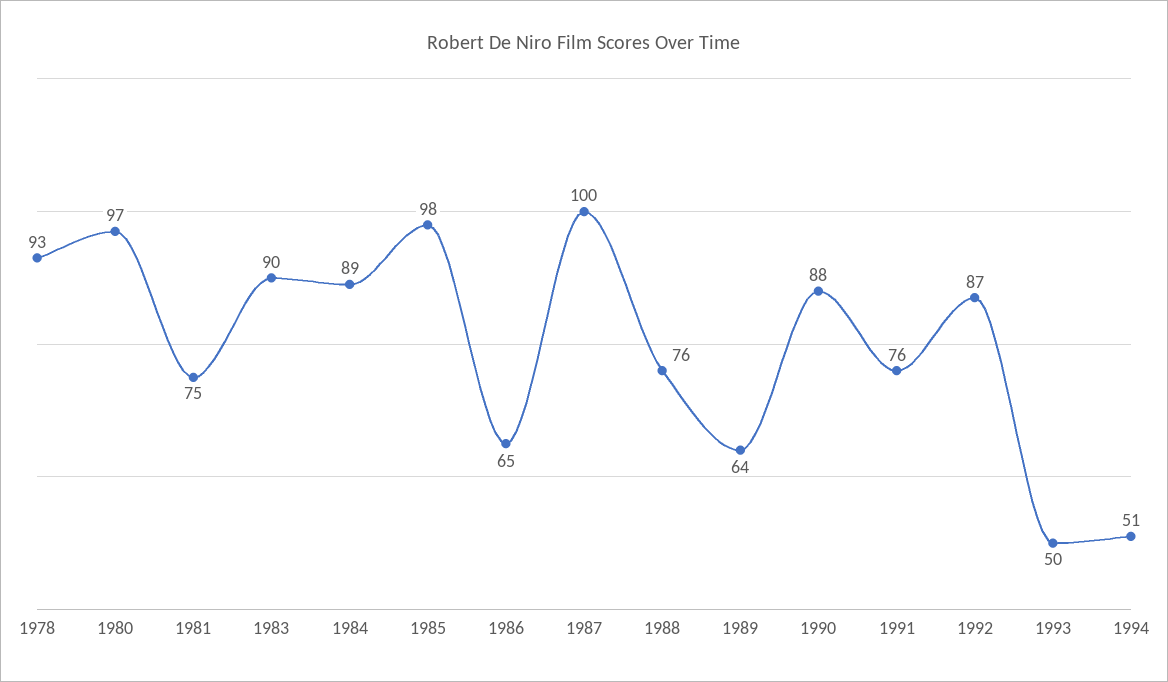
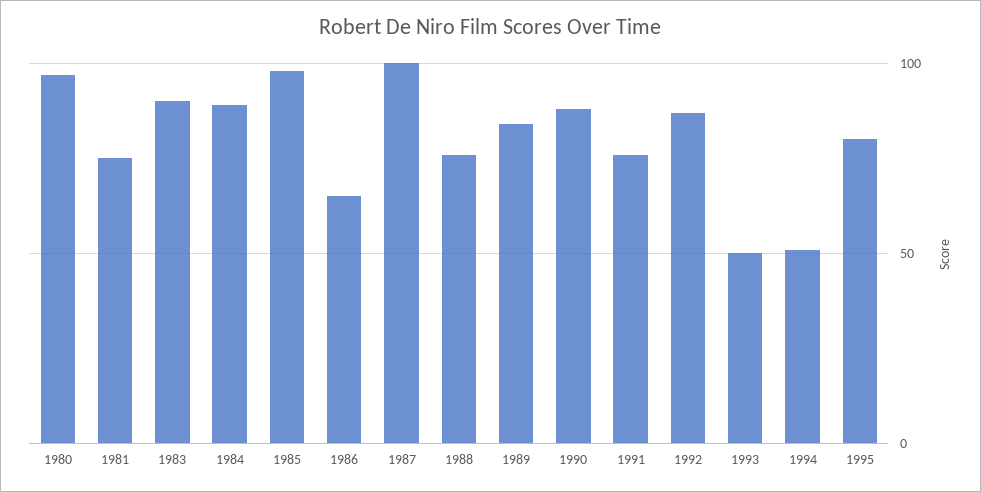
1978: 93 -> none
1989: 64 -> 85
1995: none -> 80

